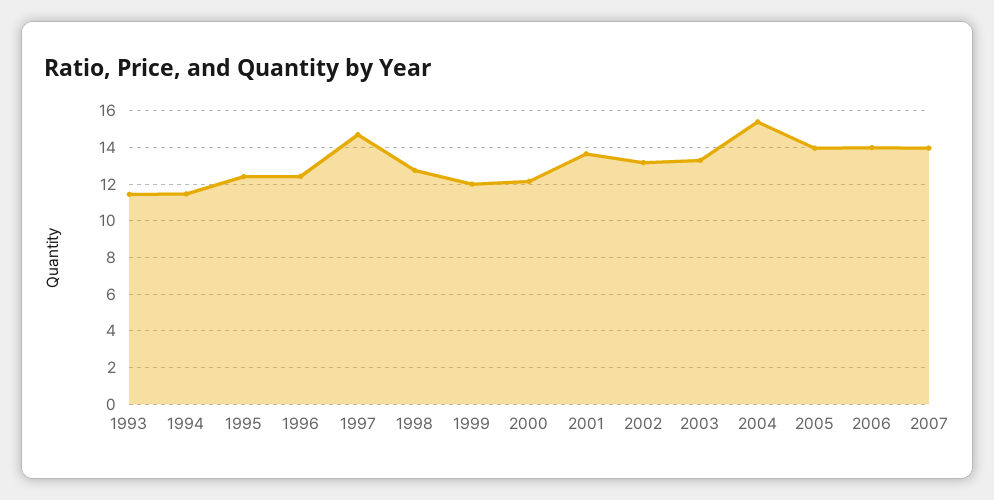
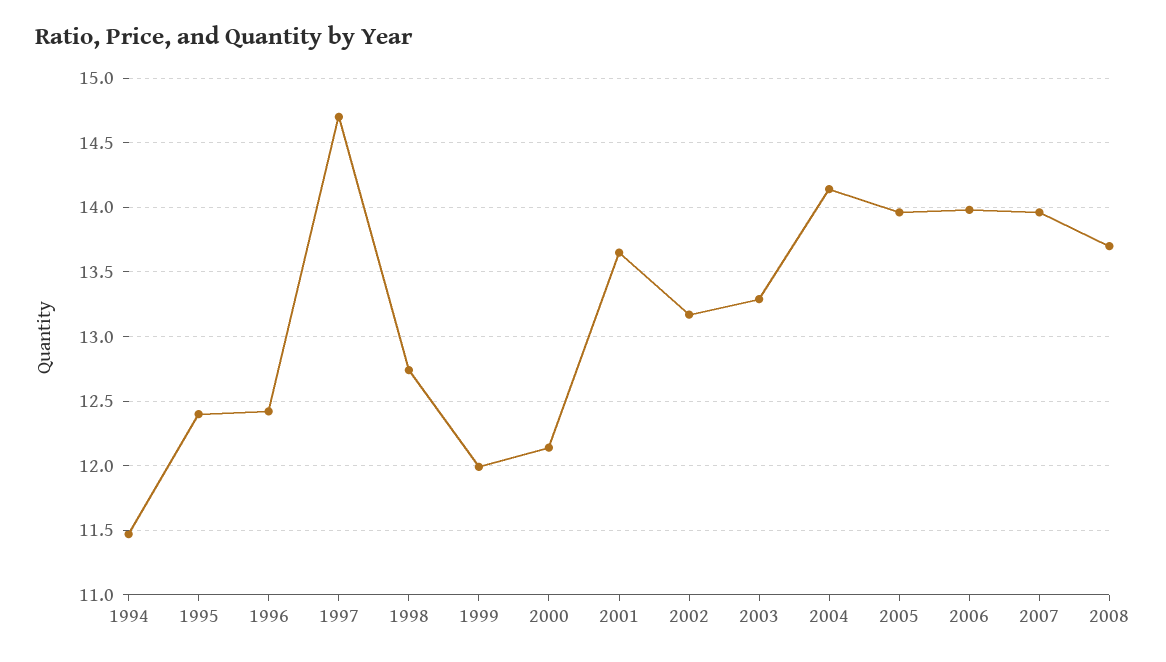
1993: 11.5 -> none
2004: 15.5 -> 14.15
2008: none -> 13.7

